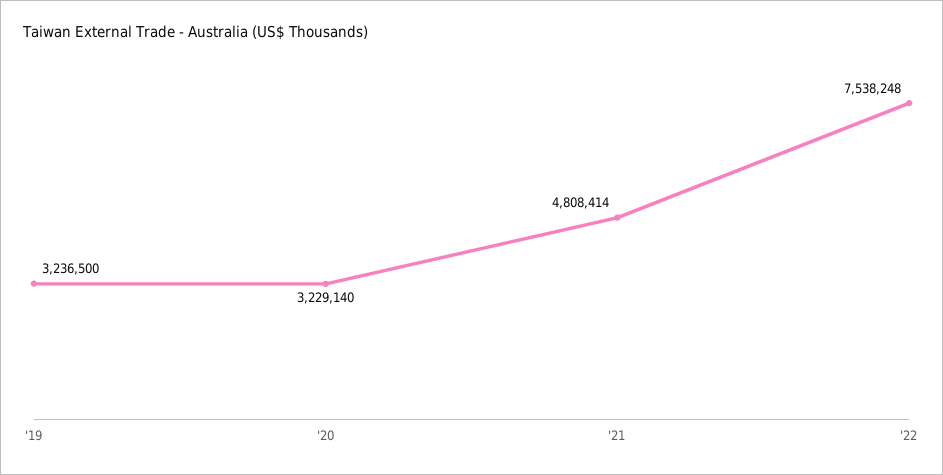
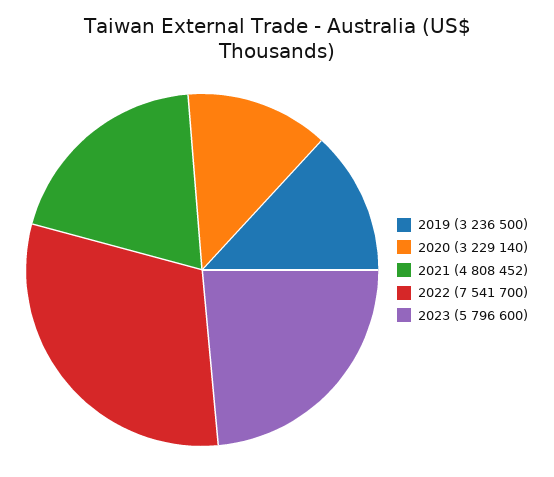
'21: 4808414 -> 4808452
'22: 7538248 -> 7541700
2023: none -> 5796600

